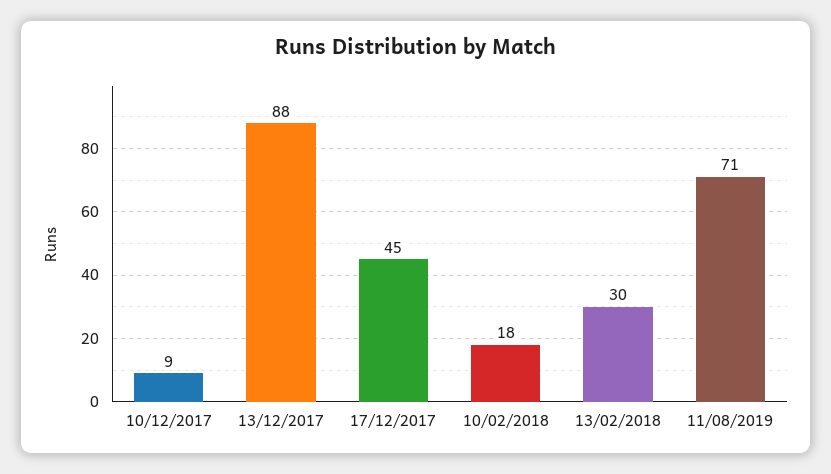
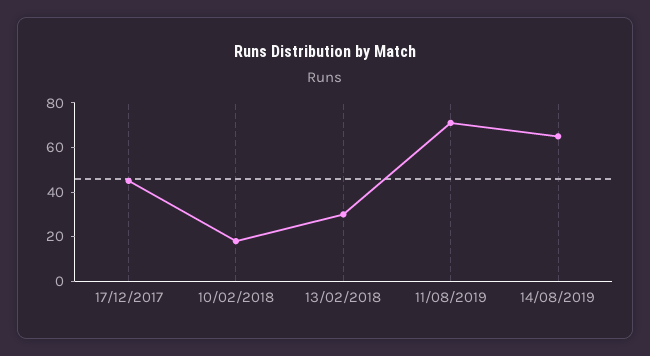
10/12/2017: 9 -> none
13/12/2017: 88 -> none
14/08/2019: none -> 65

